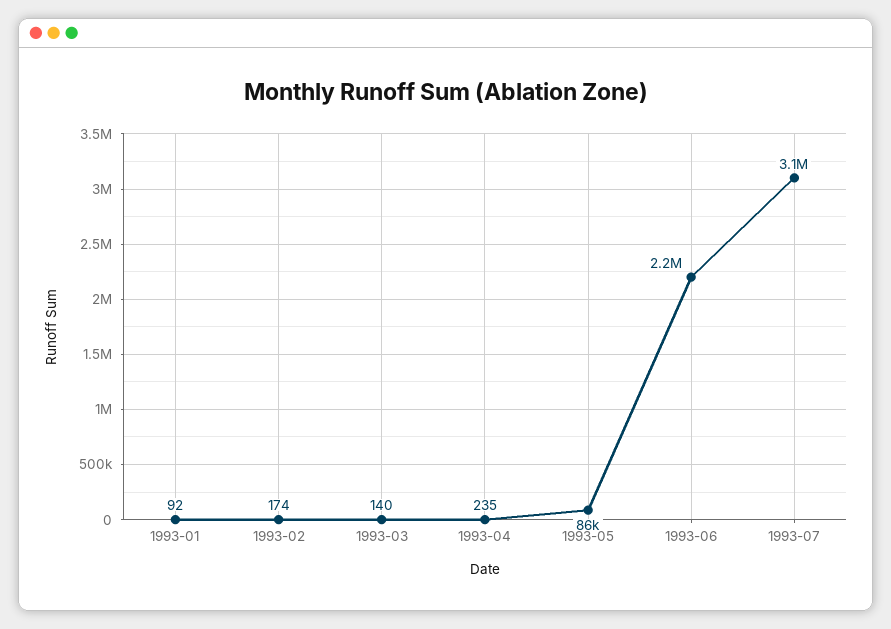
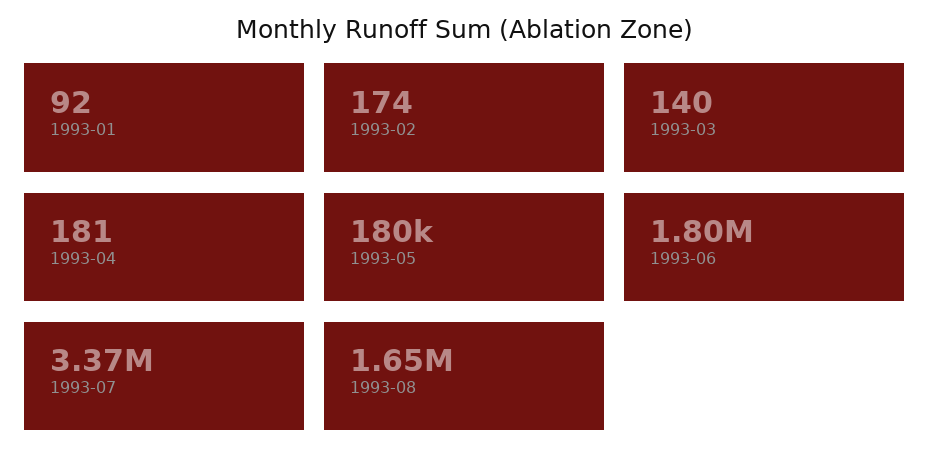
1993-04: 235 -> 181
1993-05: 86000 -> 180000
1993-06: 2200000 -> 1800000
1993-07: 3100000 -> 3370000
1993-08: none -> 1650000

